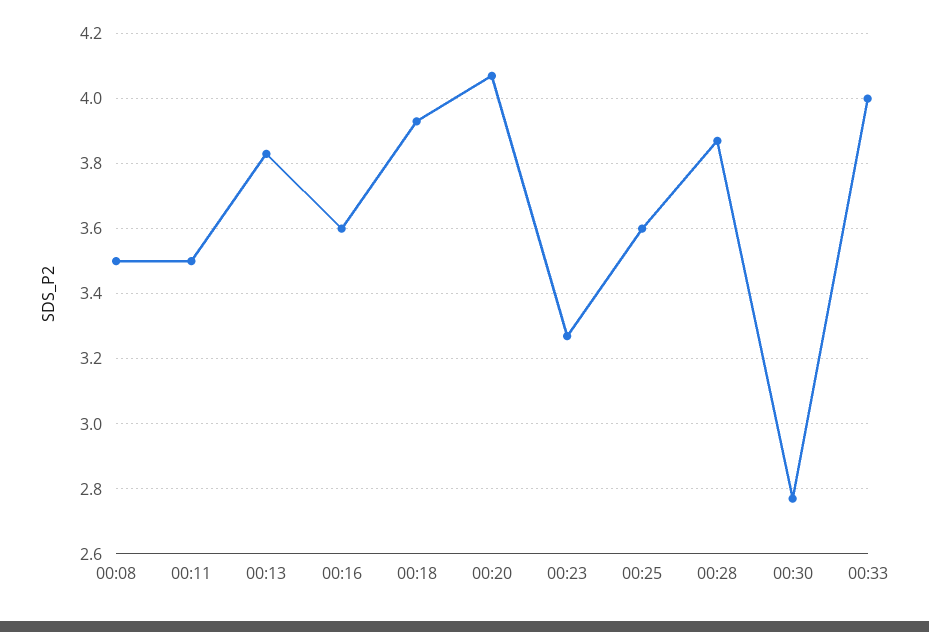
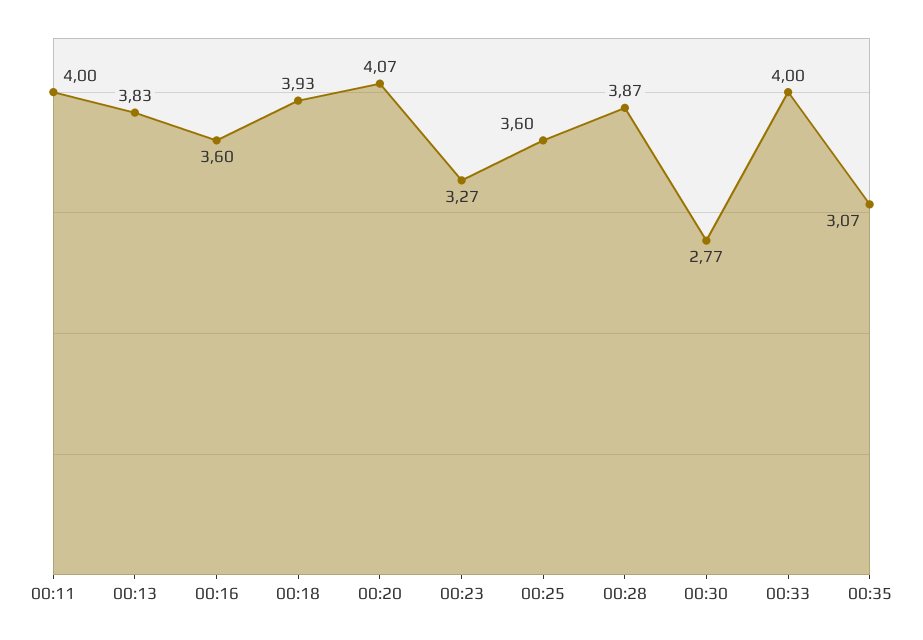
00:08: 3.5 -> none
00:11: 3.5 -> 4
00:35: none -> 3.07

